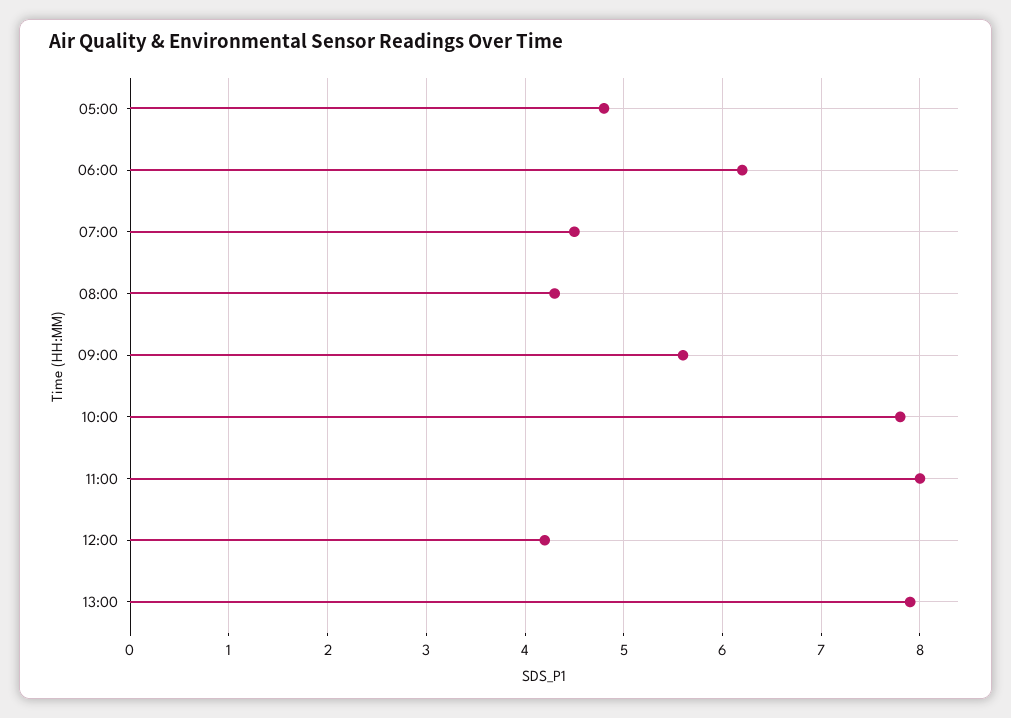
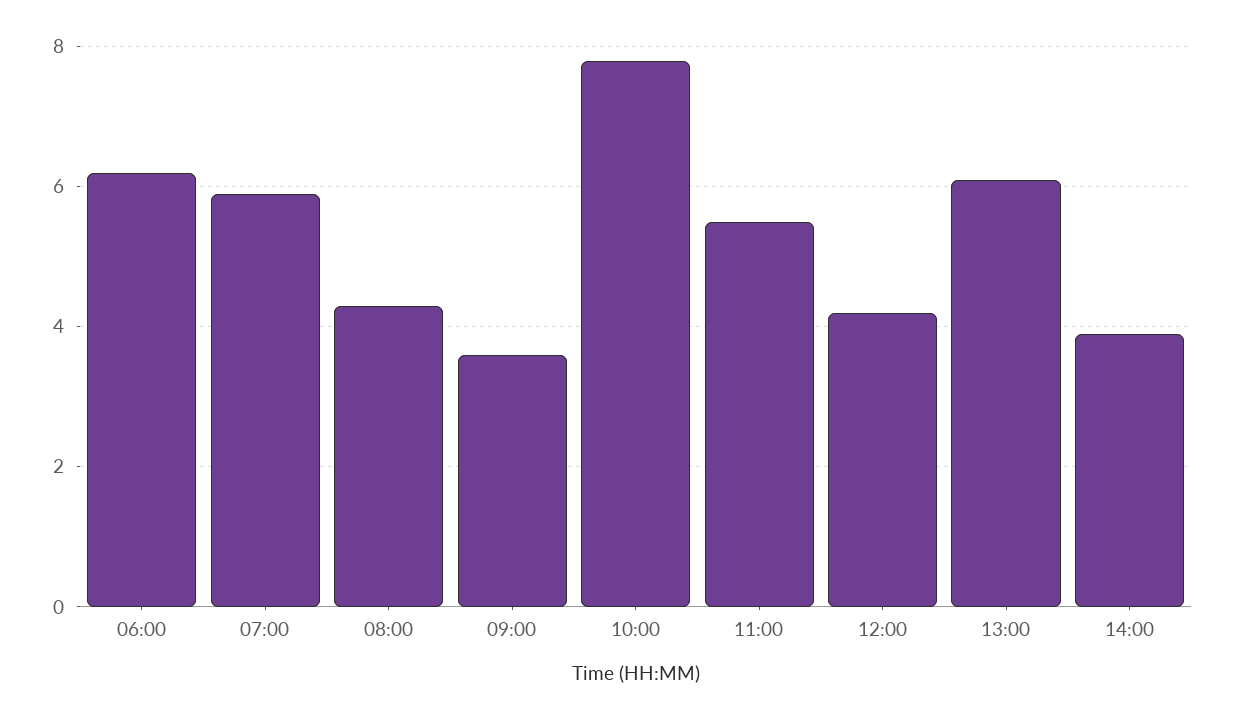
05:00: 4.8 -> none
07:00: 4.5 -> 6
09:00: 5.6 -> 3.5
11:00: 8 -> 5.5
13:00: 7.9 -> 6
14:00: none -> 4

